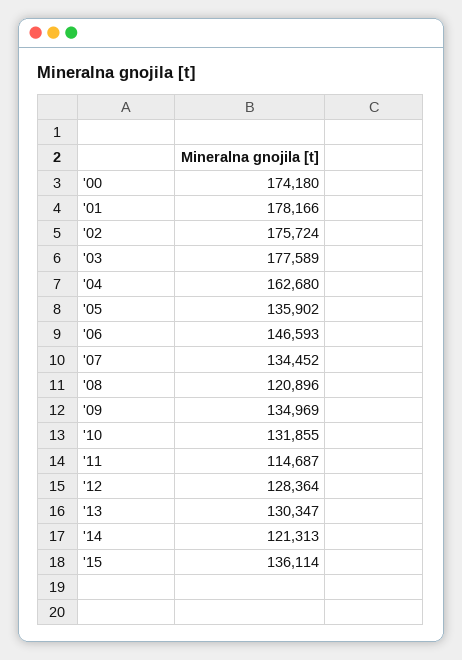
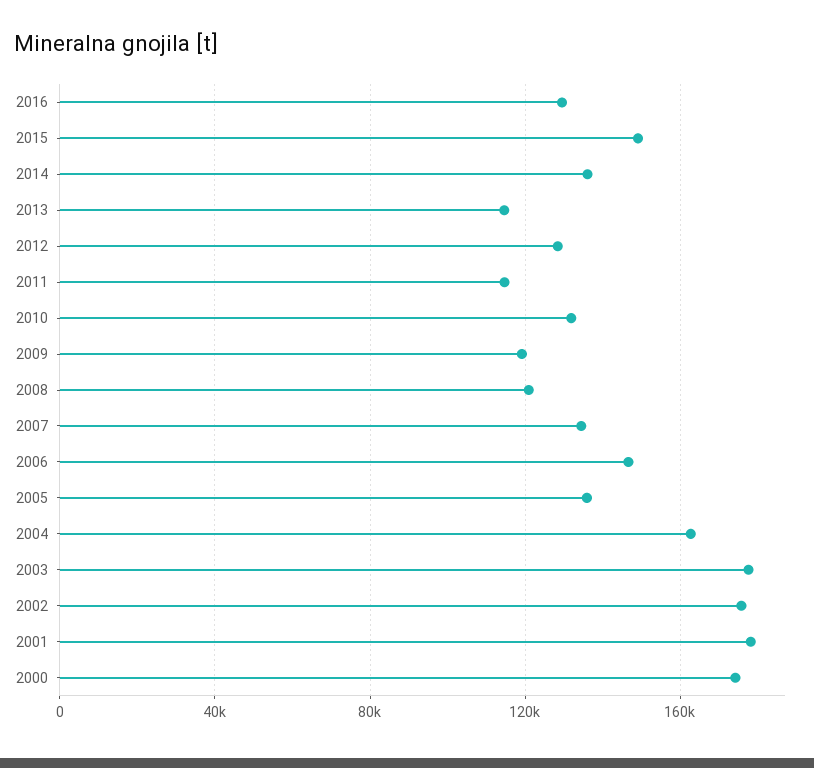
'09: 134969 -> 120000
'13: 130347 -> 115000
'14: 121313 -> 135000
'15: 136114 -> 150000
2016: none -> 130000

